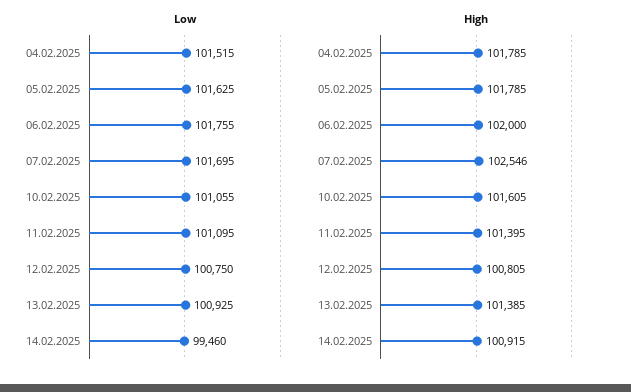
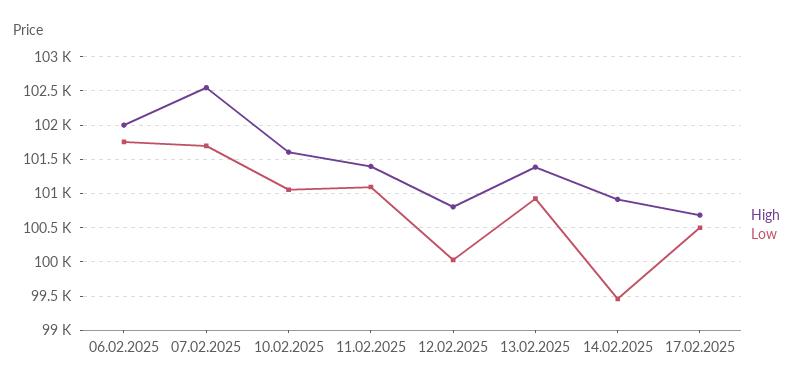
Low, 04.02.2025: 101515 -> none
Low, 05.02.2025: 101625 -> none
Low, 12.02.2025: 100750 -> 100000
High, 04.02.2025: 101785 -> none
High, 05.02.2025: 101785 -> none
High, 17.02.2025: none -> 100700
Low, 17.02.2025: none -> 100500

